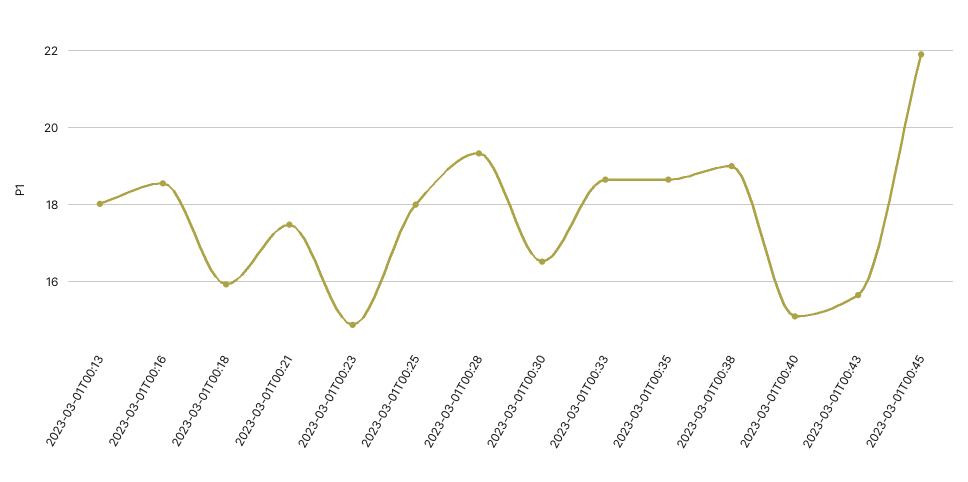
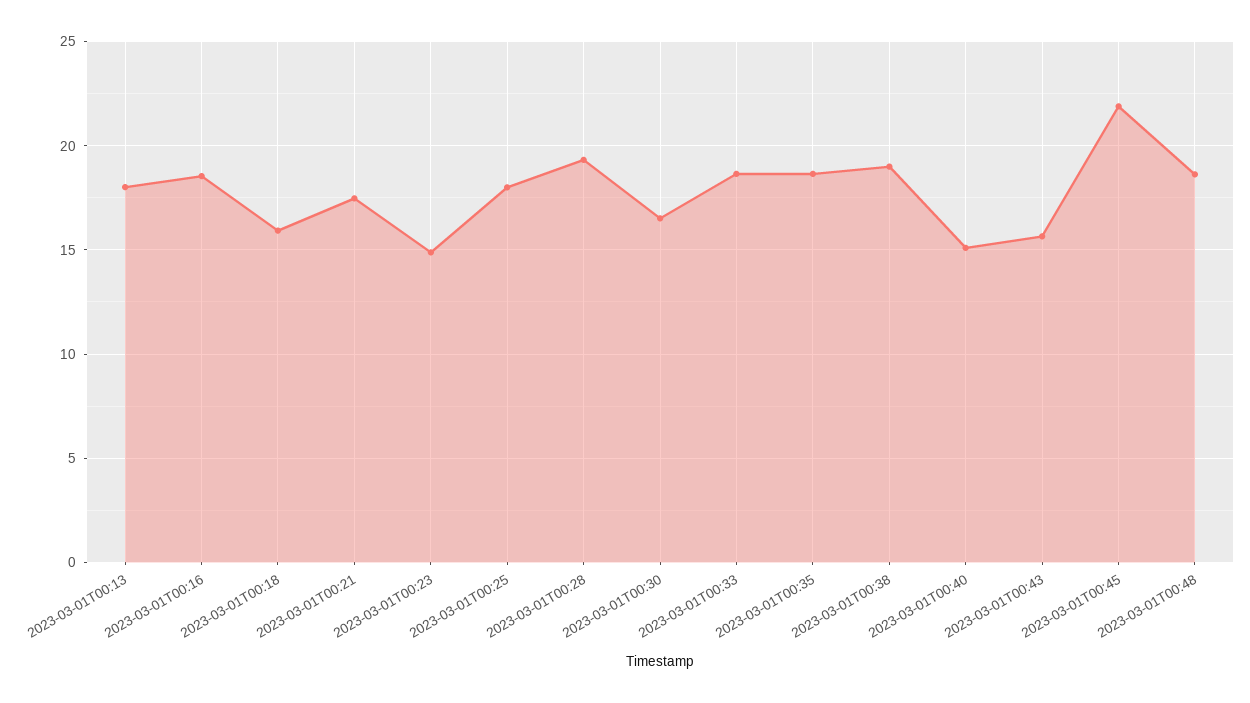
2023-03-01T00:48: none -> 18.5

